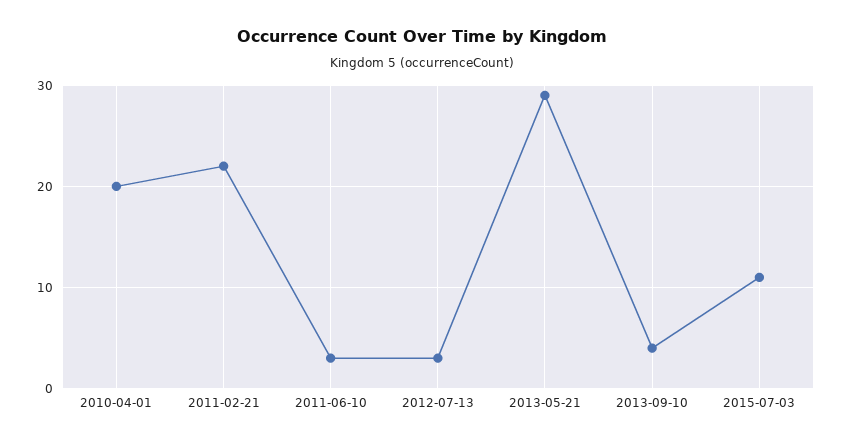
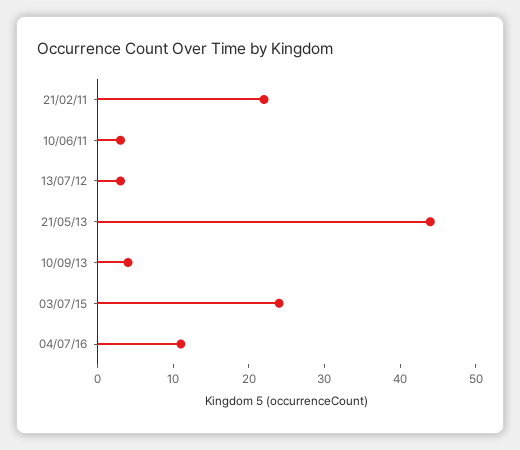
2010-04-01: 20 -> none
2013-05-21: 29 -> 45
2015-07-03: 11 -> 25
04/07/16: none -> 10

